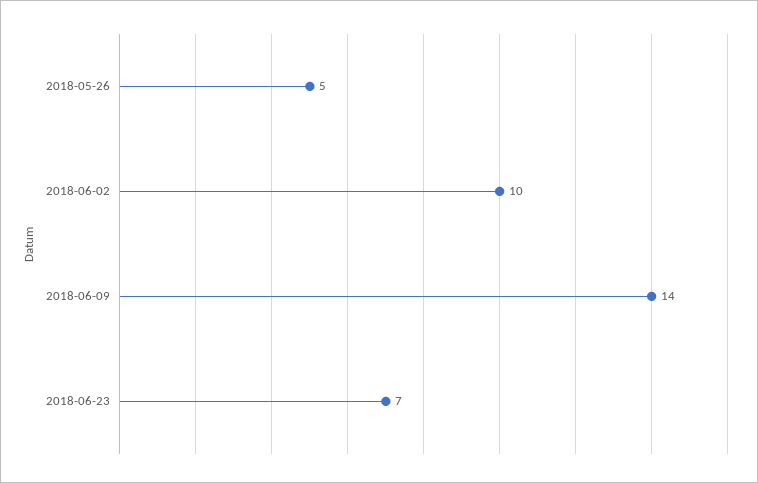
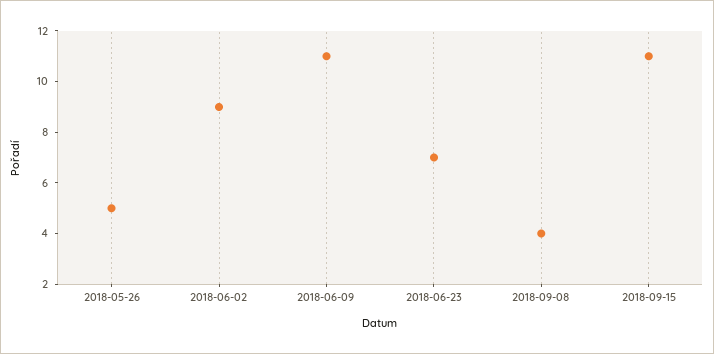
2018-06-02: 10 -> 9
2018-06-09: 14 -> 11
2018-09-08: none -> 4
2018-09-15: none -> 11

